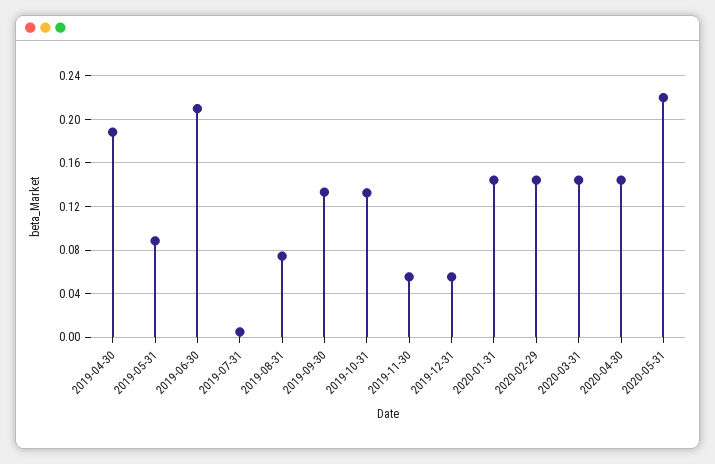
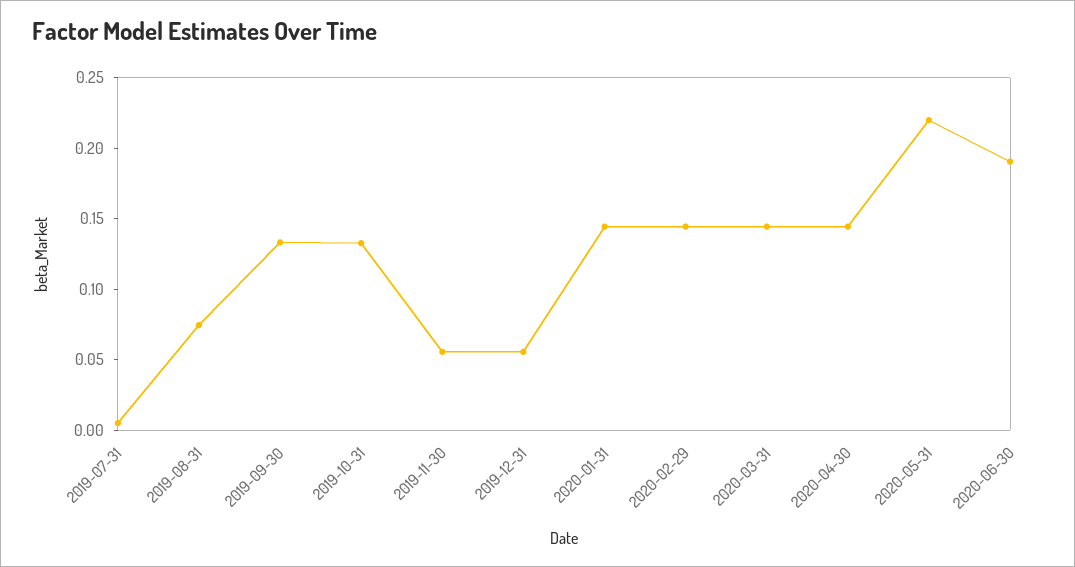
2019-04-30: 0.19 -> none
2019-05-31: 0.09 -> none
2019-06-30: 0.21 -> none
2020-06-30: none -> 0.19

